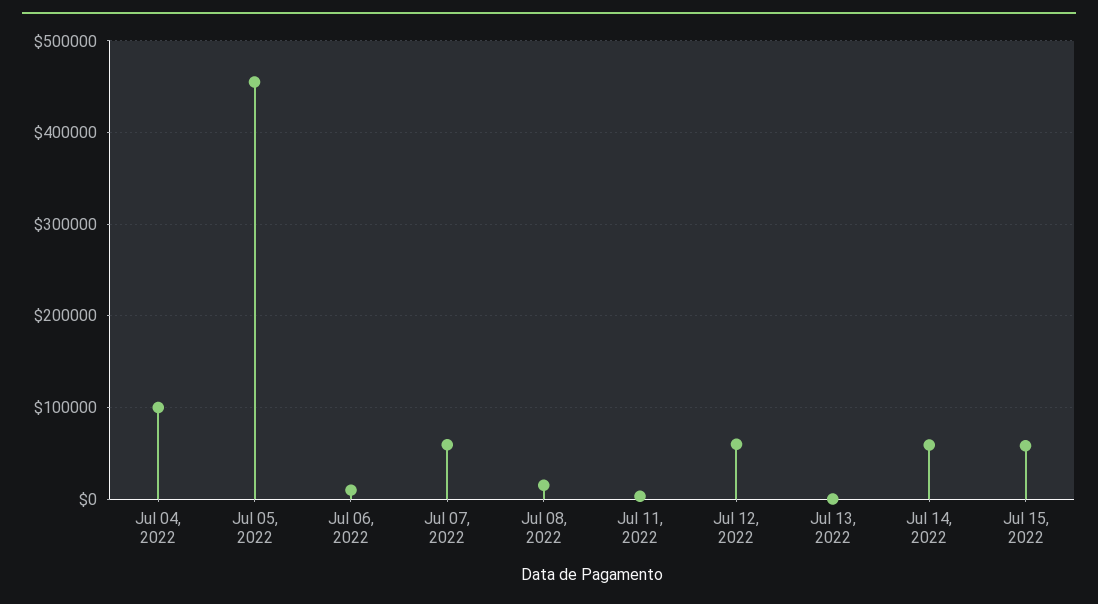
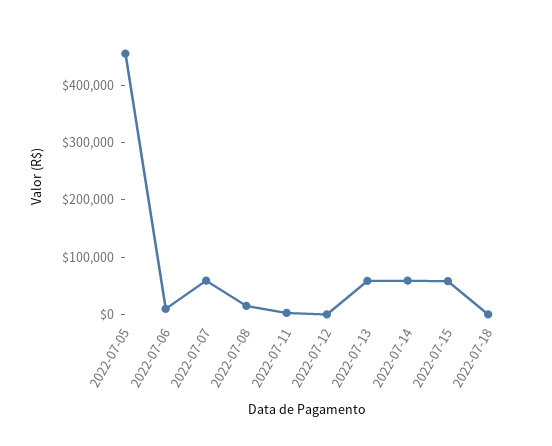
Jul 04, 2022: 100000 -> none
Jul 12, 2022: 60000 -> 0
Jul 13, 2022: 0 -> 60000
2022-07-18: none -> 0

